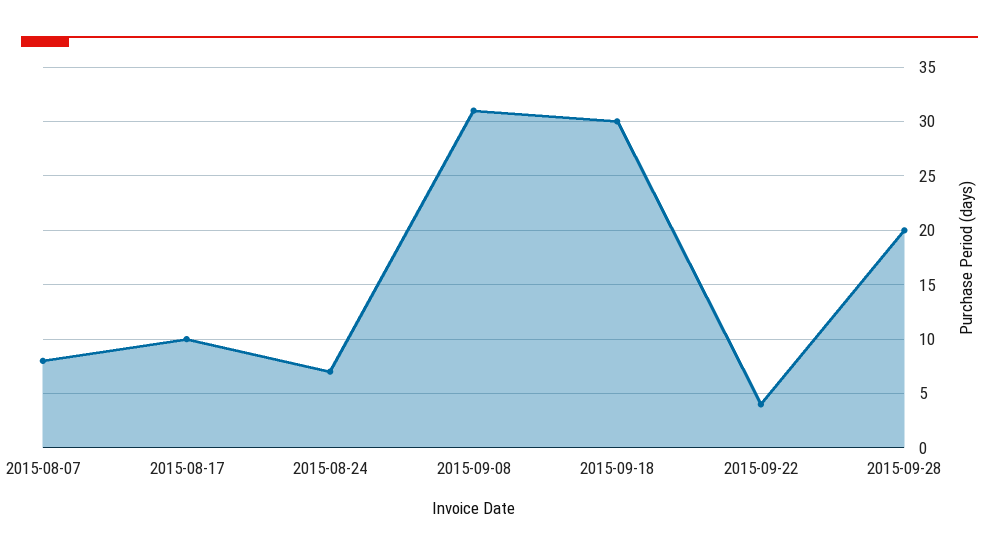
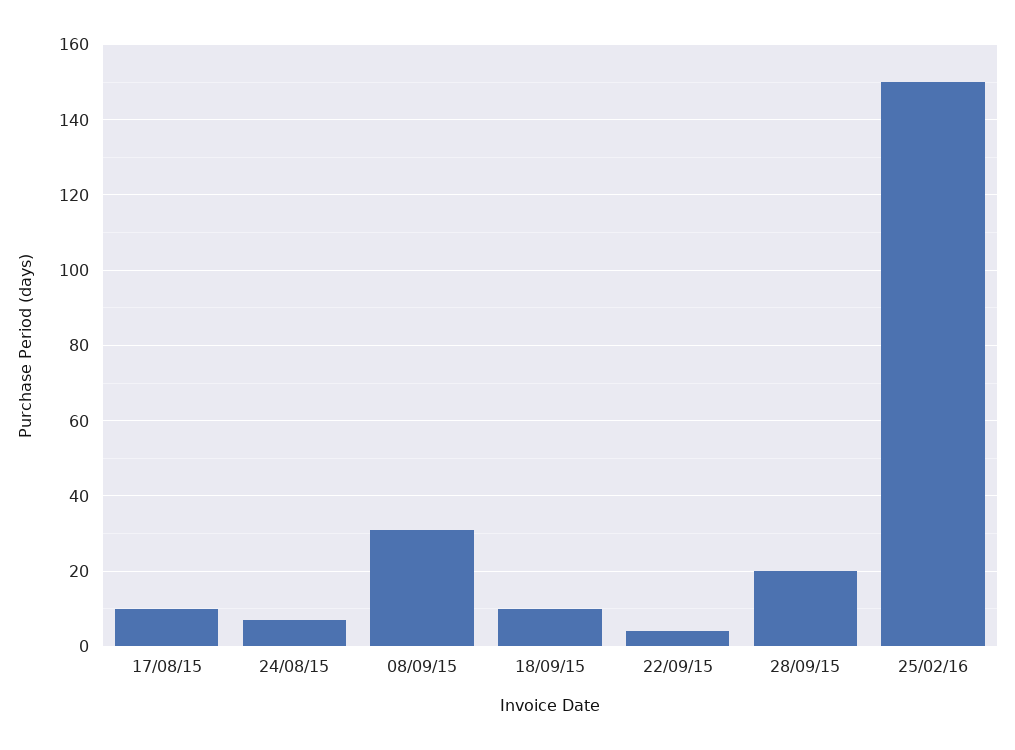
2015-08-07: 8 -> none
2015-09-18: 30 -> 10
25/02/16: none -> 150

